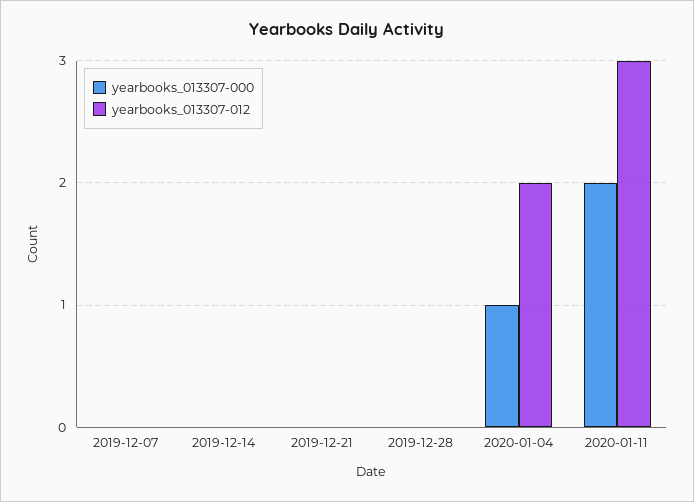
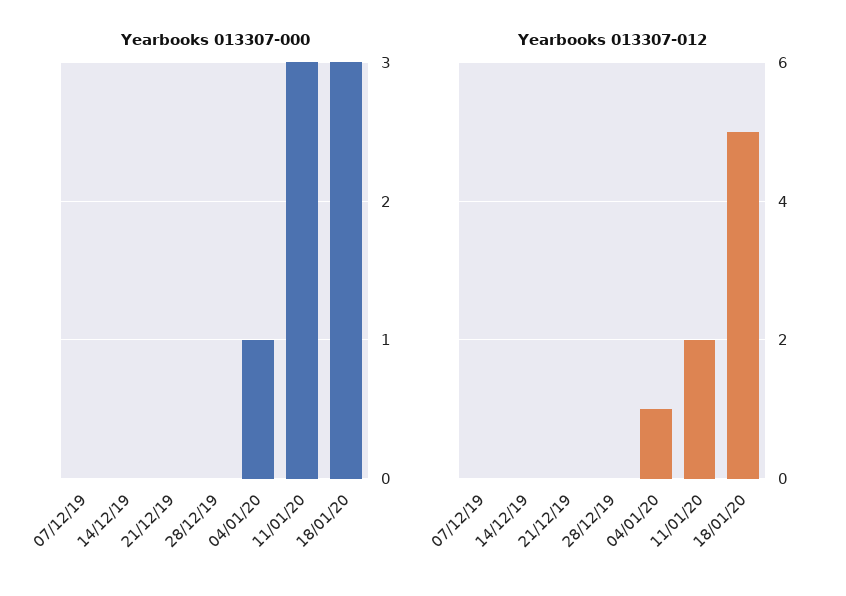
yearbooks_013307-012, 2020-01-04: 2 -> 1
yearbooks_013307-000, 2020-01-11: 2 -> 3
yearbooks_013307-012, 2020-01-11: 3 -> 2
yearbooks_013307-000, 18/01/20: none -> 3
yearbooks_013307-012, 18/01/20: none -> 5

